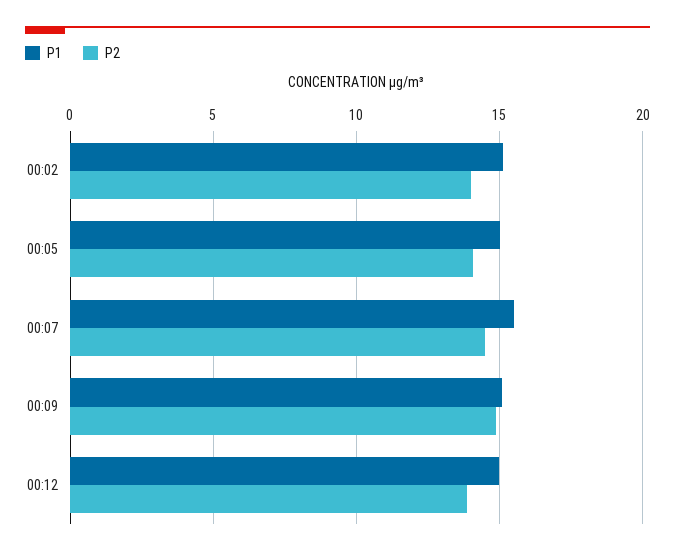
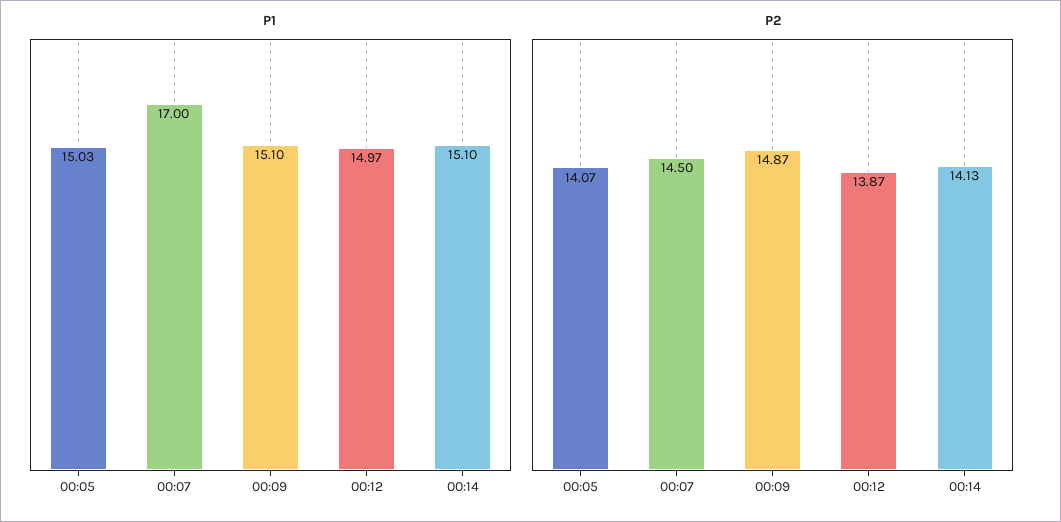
P1, 00:02: 15 -> none
P2, 00:02: 14 -> none
P1, 00:07: 15.5 -> 17
P1, 00:14: none -> 15.1
P2, 00:14: none -> 14.13

